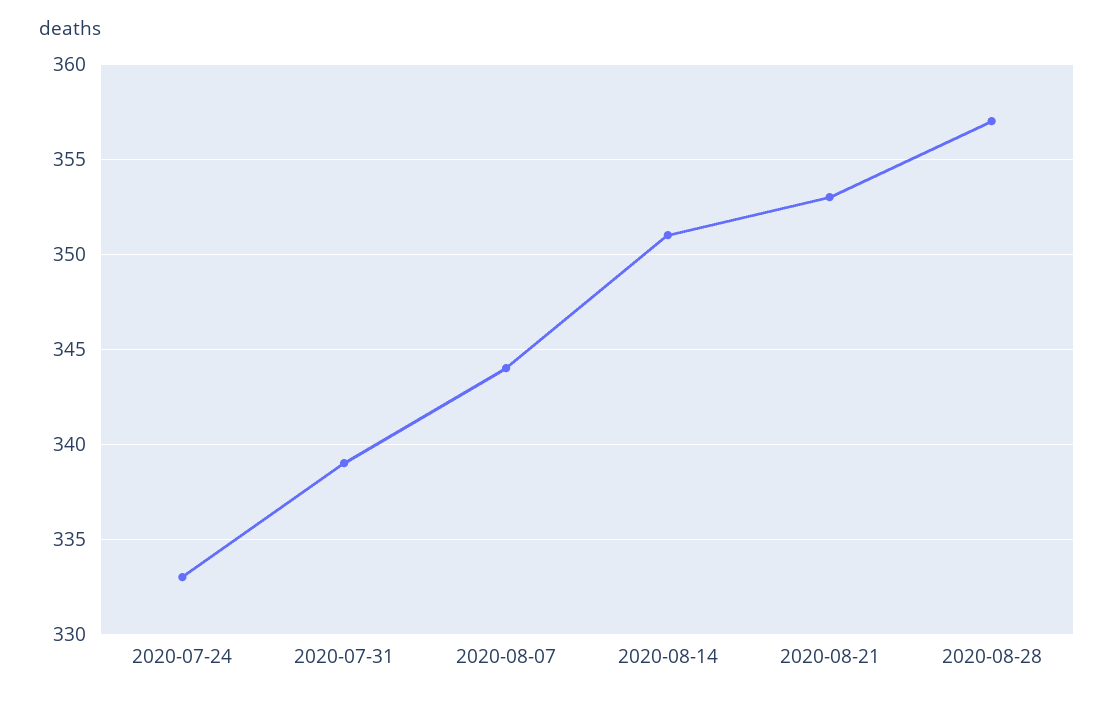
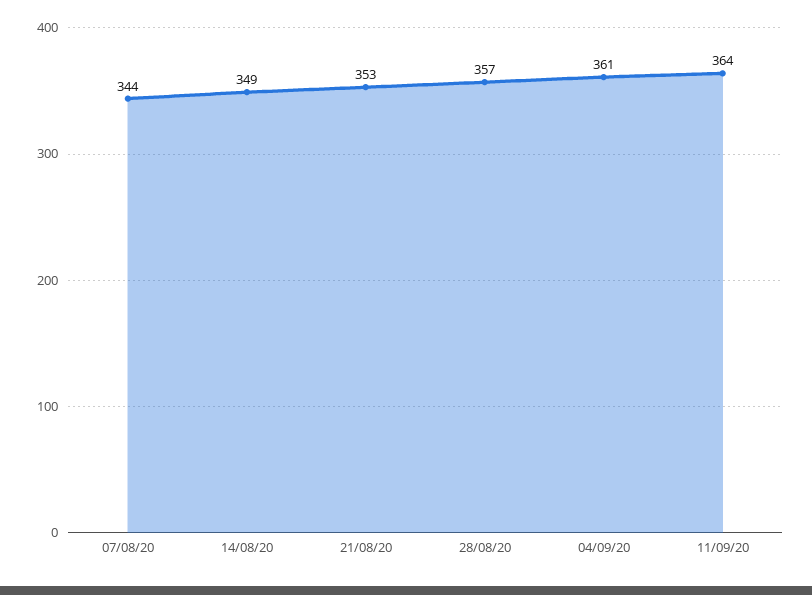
2020-07-24: 333 -> none
2020-07-31: 339 -> none
2020-08-14: 351 -> 349
04/09/20: none -> 361
11/09/20: none -> 364

